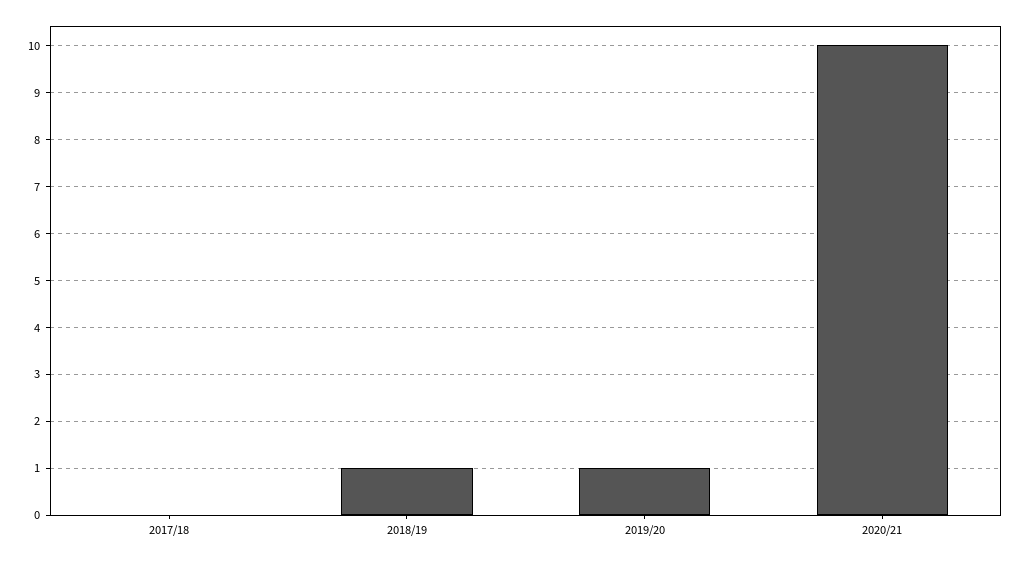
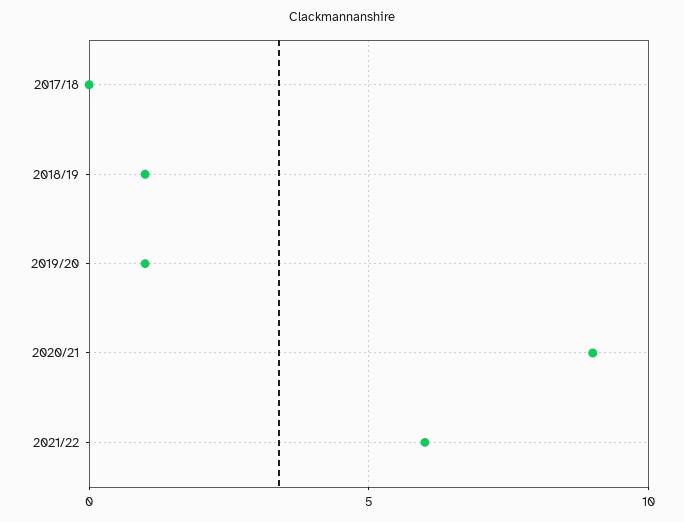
2020/21: 10 -> 9
2021/22: none -> 6

